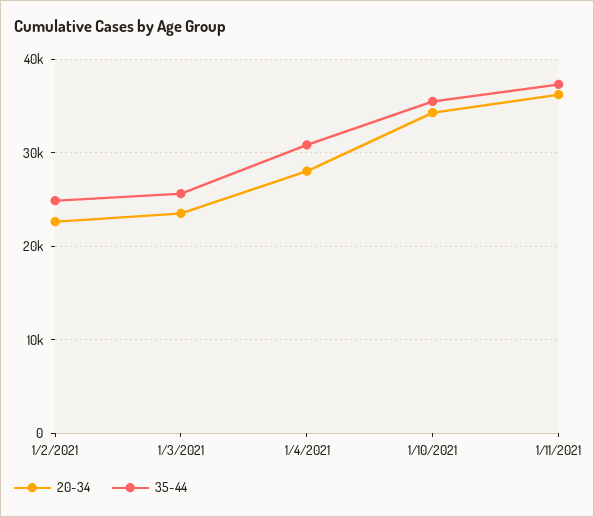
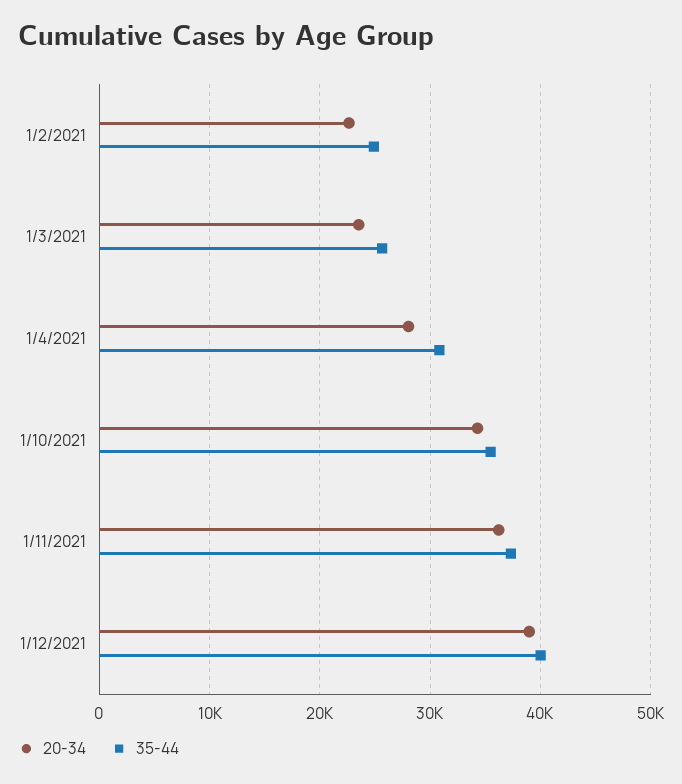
20-34, 1/12/2021: none -> 39000
35-44, 1/12/2021: none -> 40000

